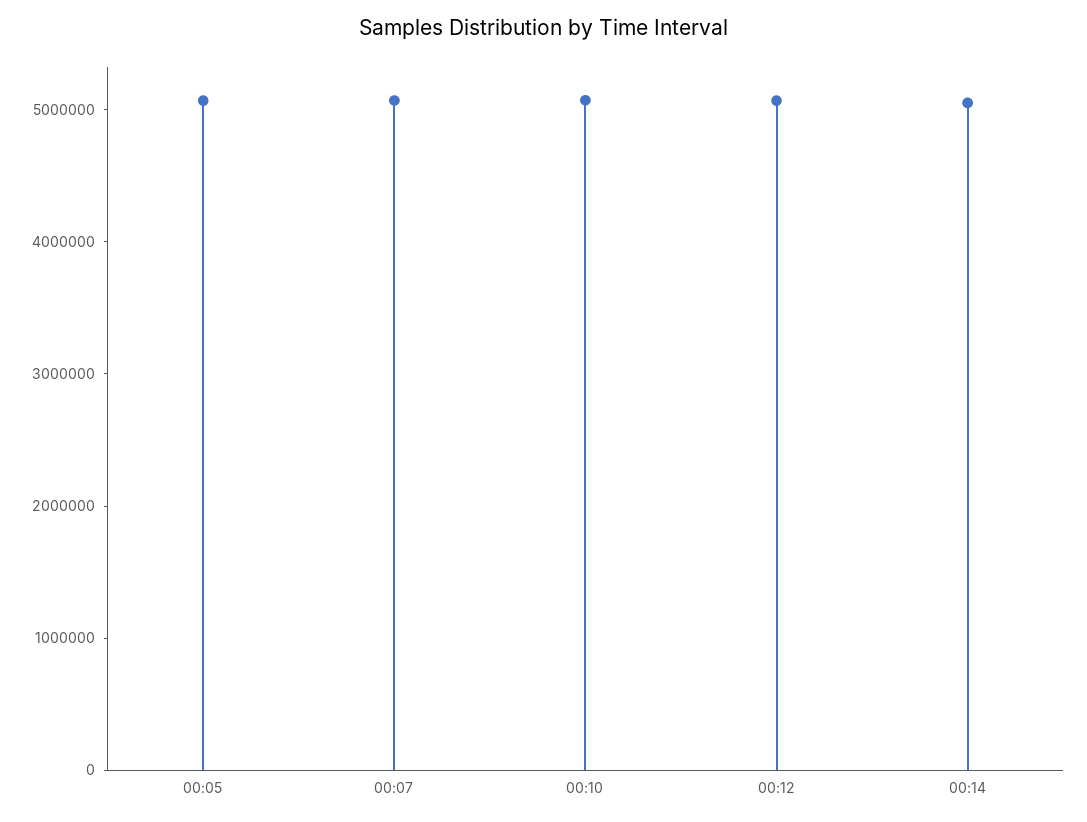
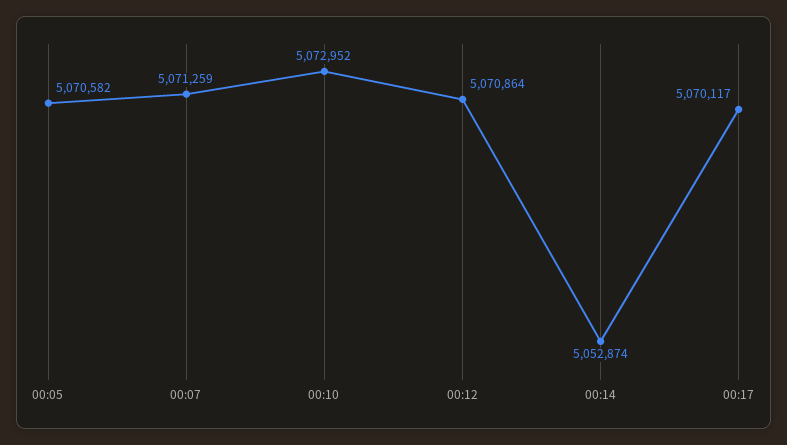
00:17: none -> 5070117

